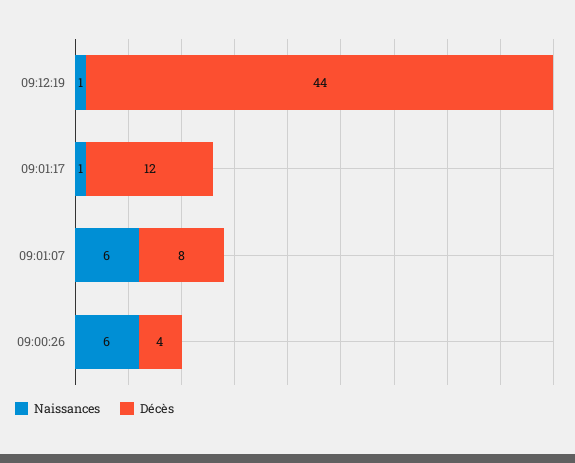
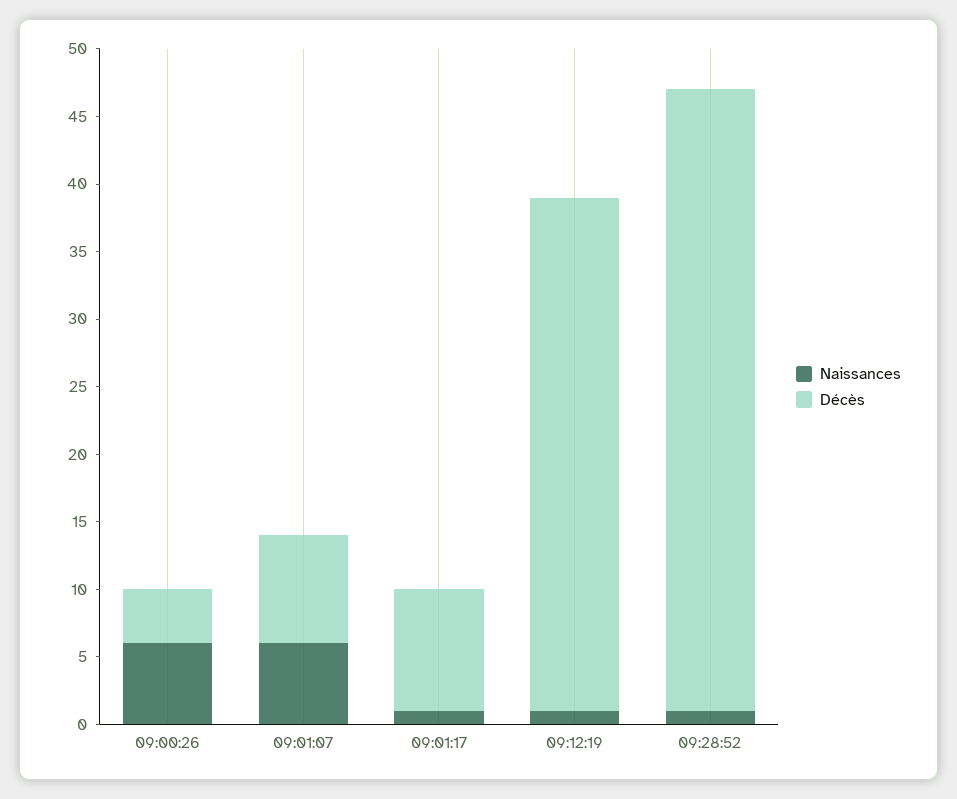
Décès, 09:12:19: 44 -> 38
Décès, 09:01:17: 12 -> 9
Naissances, 09:28:52: none -> 1
Décès, 09:28:52: none -> 46

